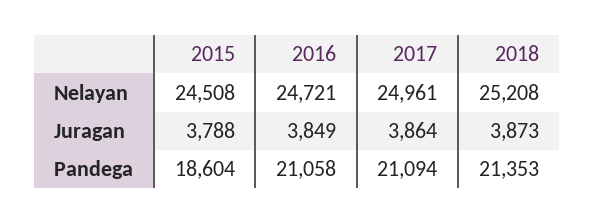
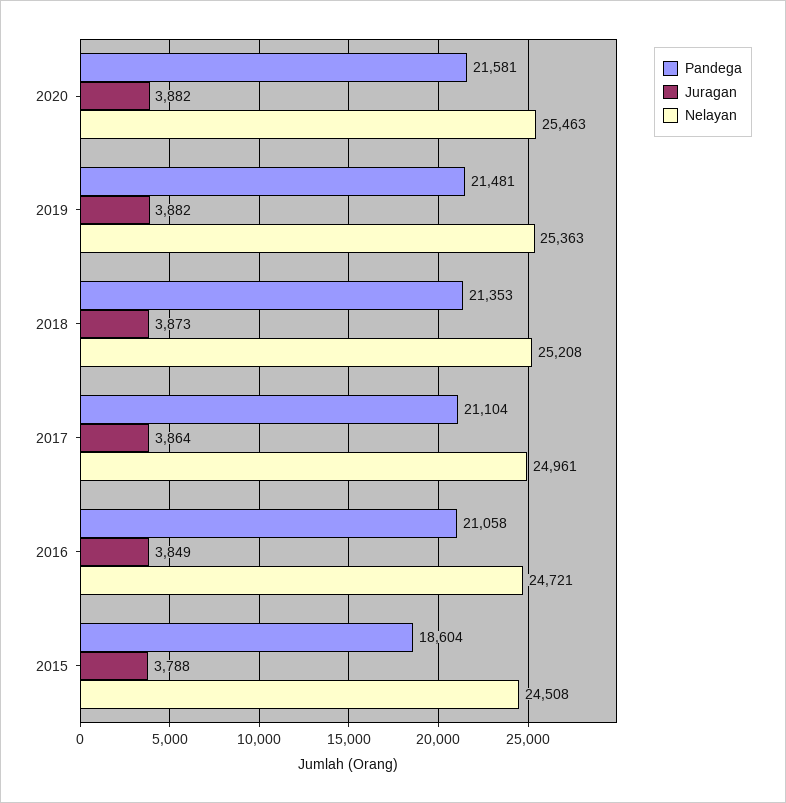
Pandega, 2017: 21094 -> 21104
Pandega, 2020: none -> 21581
Juragan, 2020: none -> 3882
Nelayan, 2020: none -> 25463
Pandega, 2019: none -> 21481
Juragan, 2019: none -> 3882
Nelayan, 2019: none -> 25363

